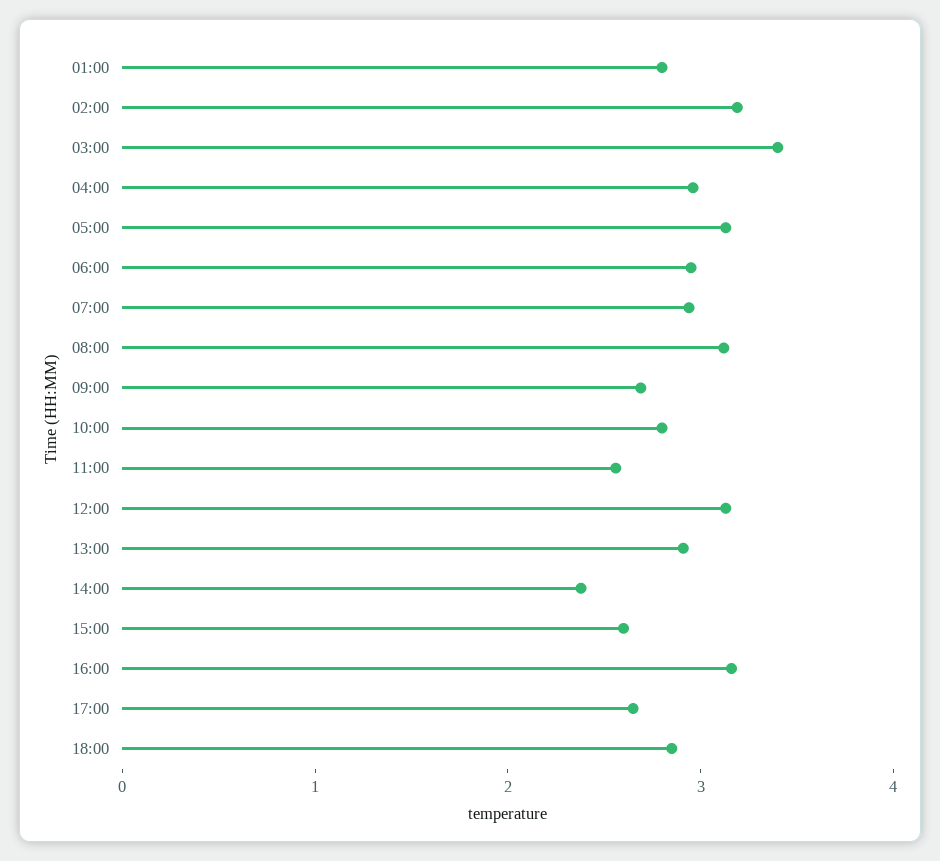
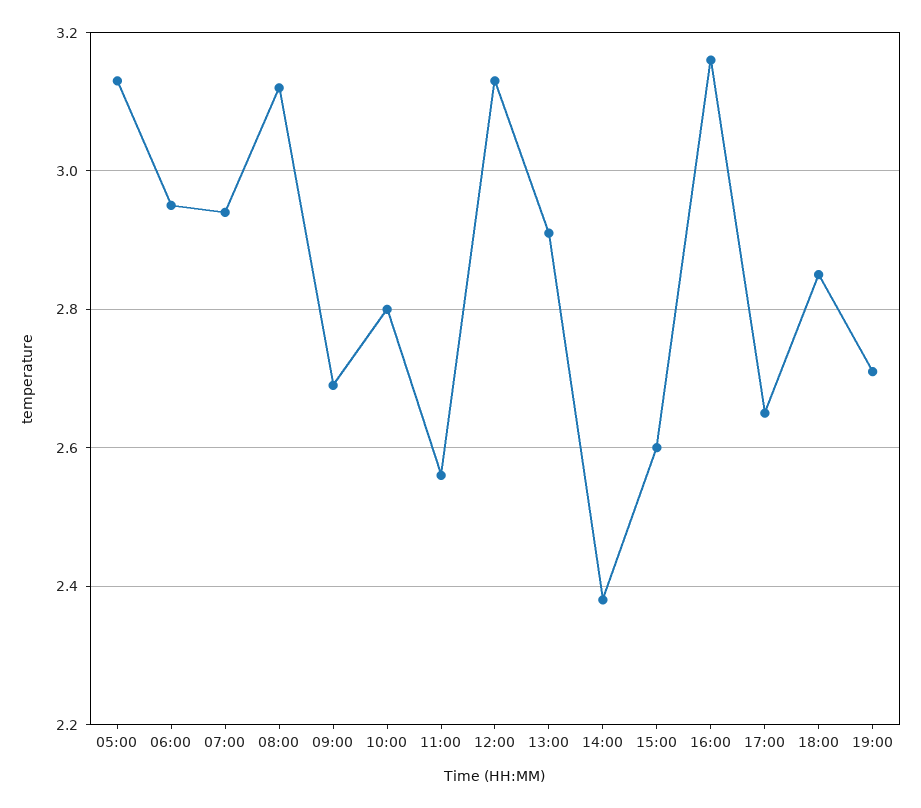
01:00: 2.8 -> none
02:00: 3.2 -> none
03:00: 3.4 -> none
04:00: 3 -> none
19:00: none -> 2.7

